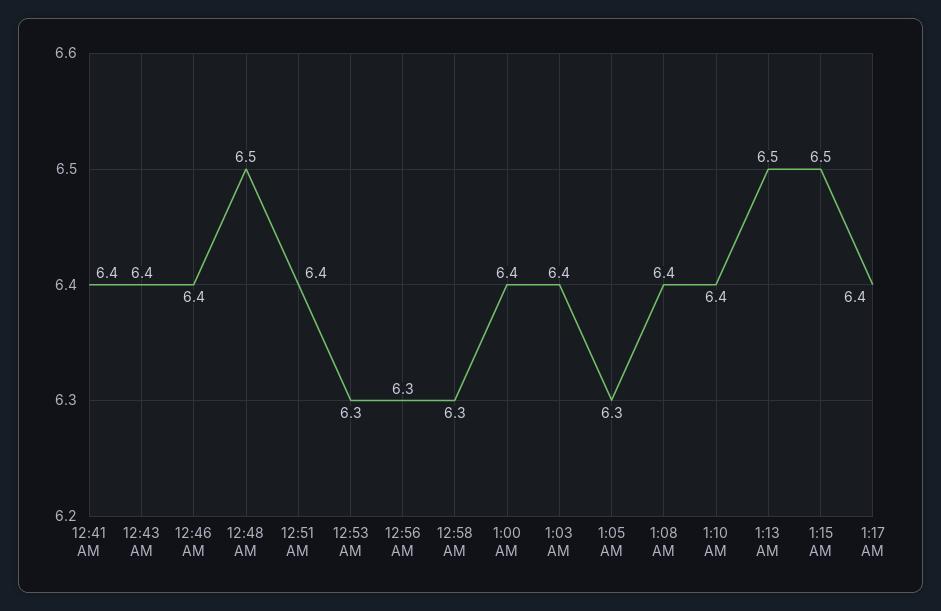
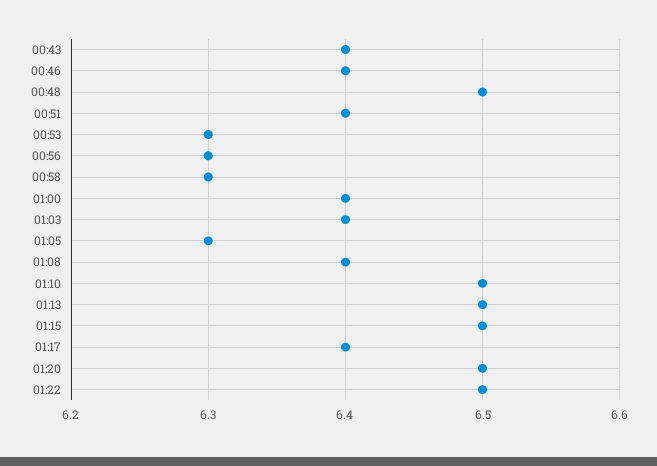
12:41 AM: 6.4 -> none
1:10 AM: 6.4 -> 6.5
01:20: none -> 6.5
01:22: none -> 6.5

